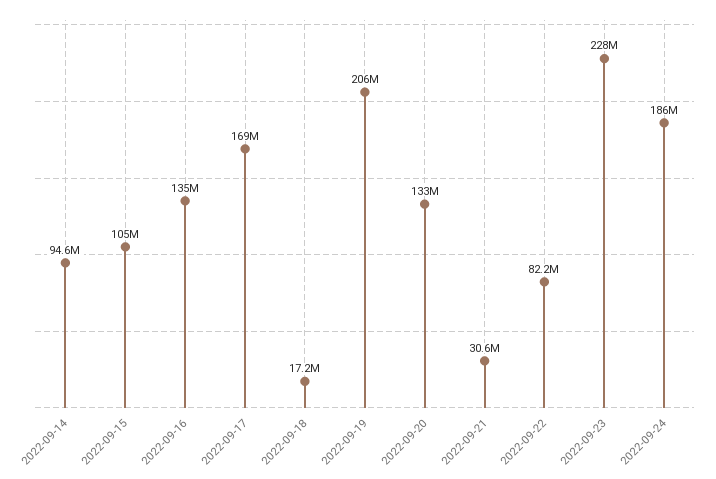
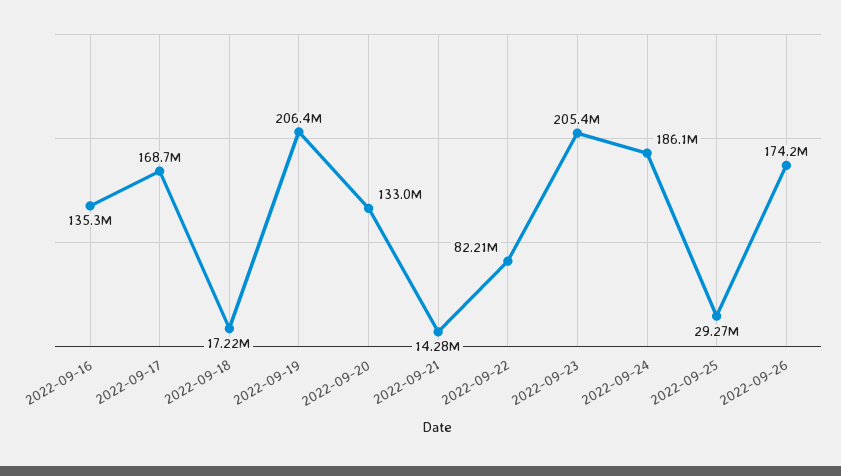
2022-09-14: 94600000 -> none
2022-09-15: 105000000 -> none
2022-09-21: 30600000 -> 14280000
2022-09-23: 228000000 -> 205400000
2022-09-25: none -> 29270000
2022-09-26: none -> 174200000

